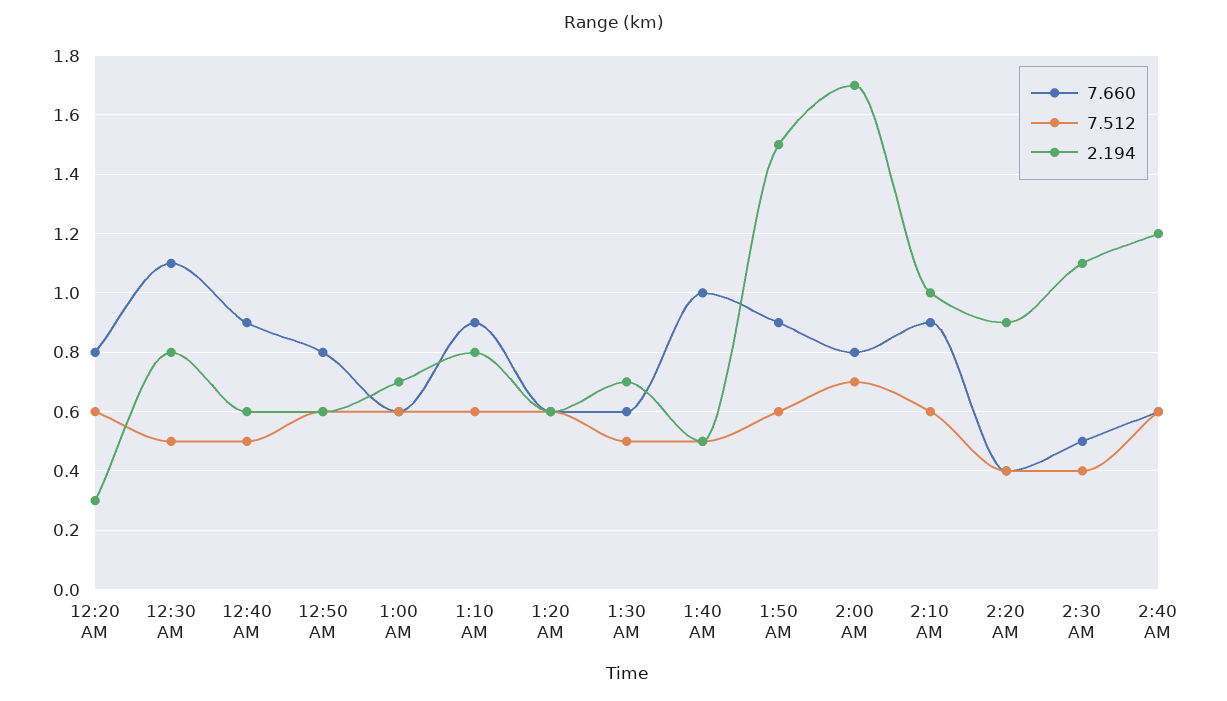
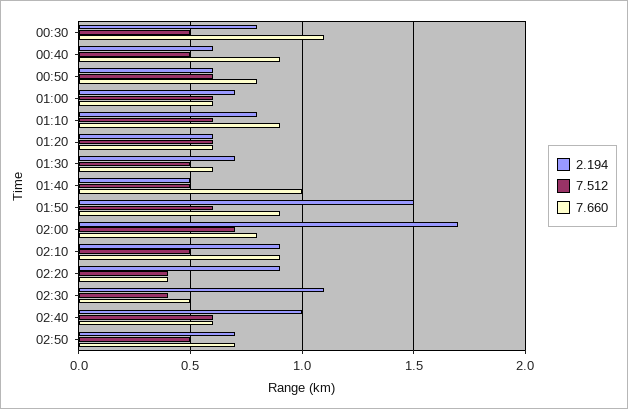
7.660, 12:20 AM: 0.8 -> none
7.512, 12:20 AM: 0.6 -> none
2.194, 12:20 AM: 0.3 -> none
7.512, 2:10 AM: 0.6 -> 0.5
2.194, 2:10 AM: 1 -> 0.9
2.194, 2:40 AM: 1.2 -> 1
2.194, 02:50: none -> 0.7
7.512, 02:50: none -> 0.5
7.660, 02:50: none -> 0.7

